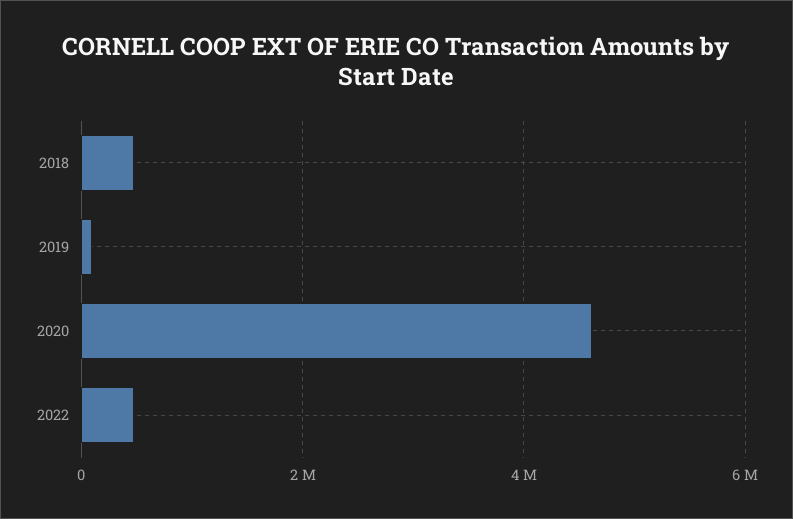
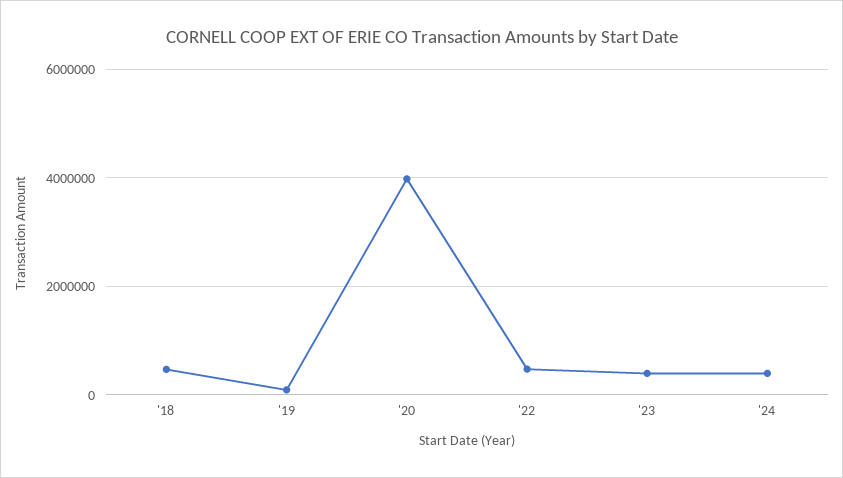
2020: 4600000 -> 4000000
'23: none -> 400000
'24: none -> 400000

